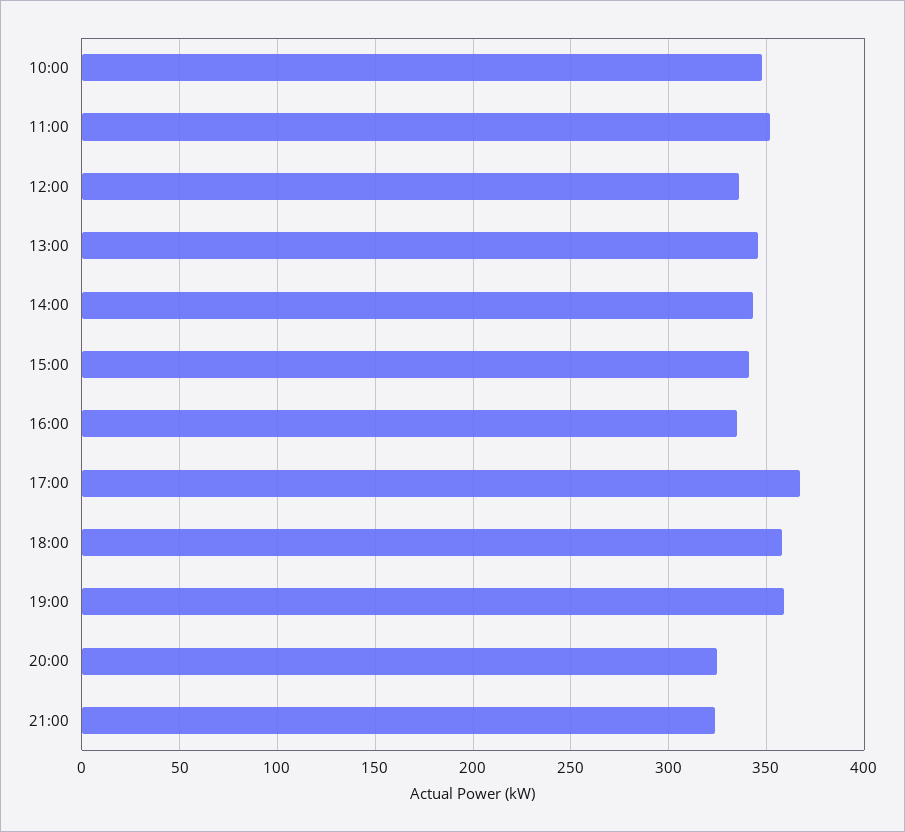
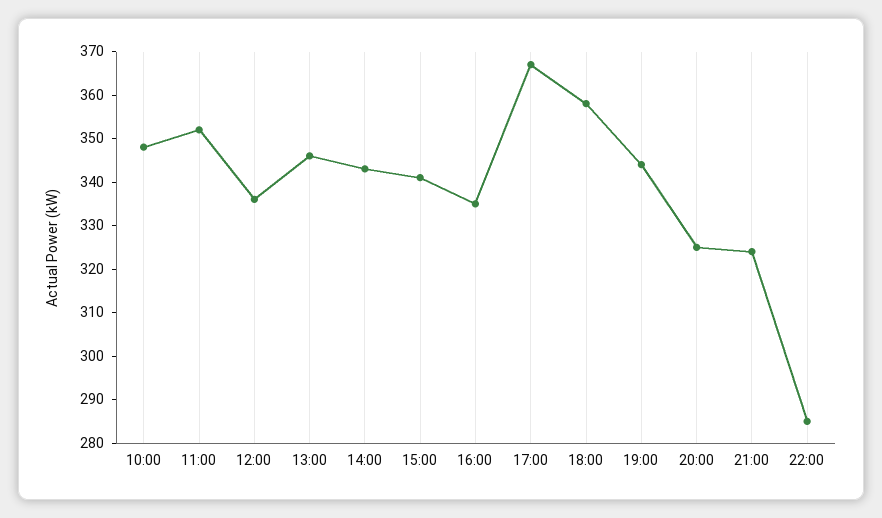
19:00: 360 -> 345
22:00: none -> 285

